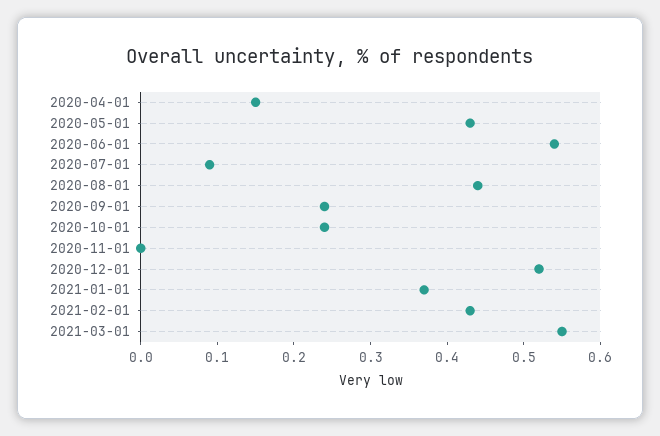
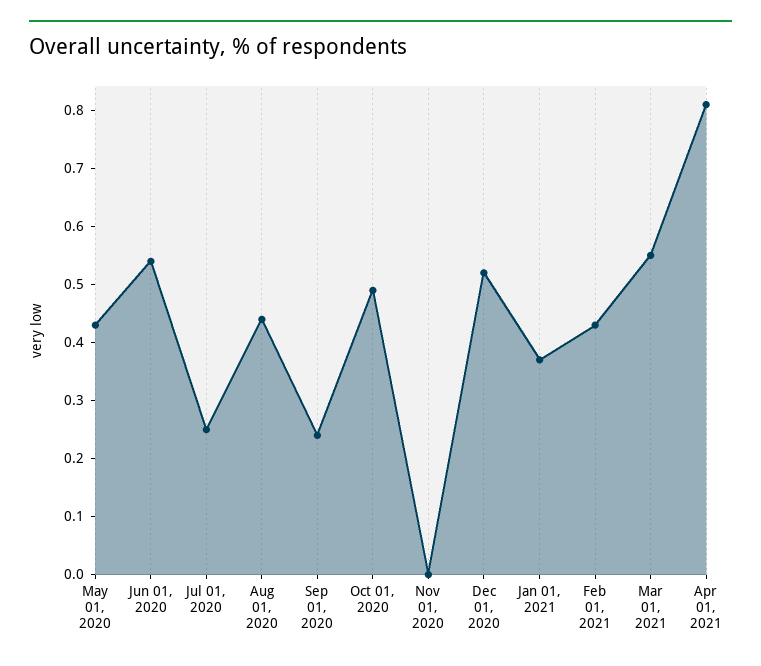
2020-04-01: 0.15 -> none
2020-07-01: 0.1 -> 0.25
2020-10-01: 0.25 -> 0.5
Apr 01, 2021: none -> 0.8

